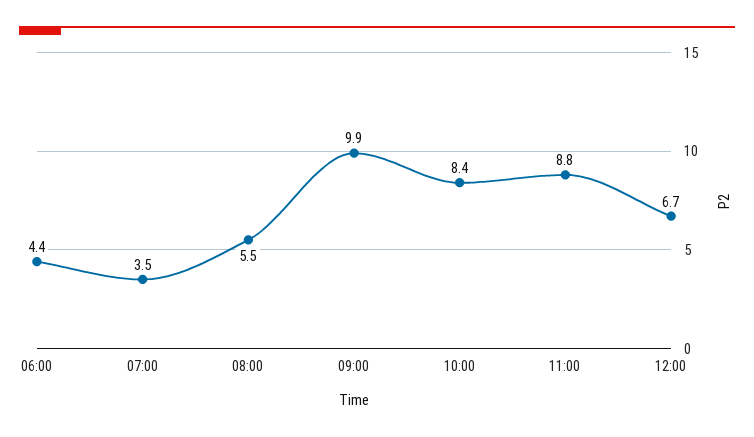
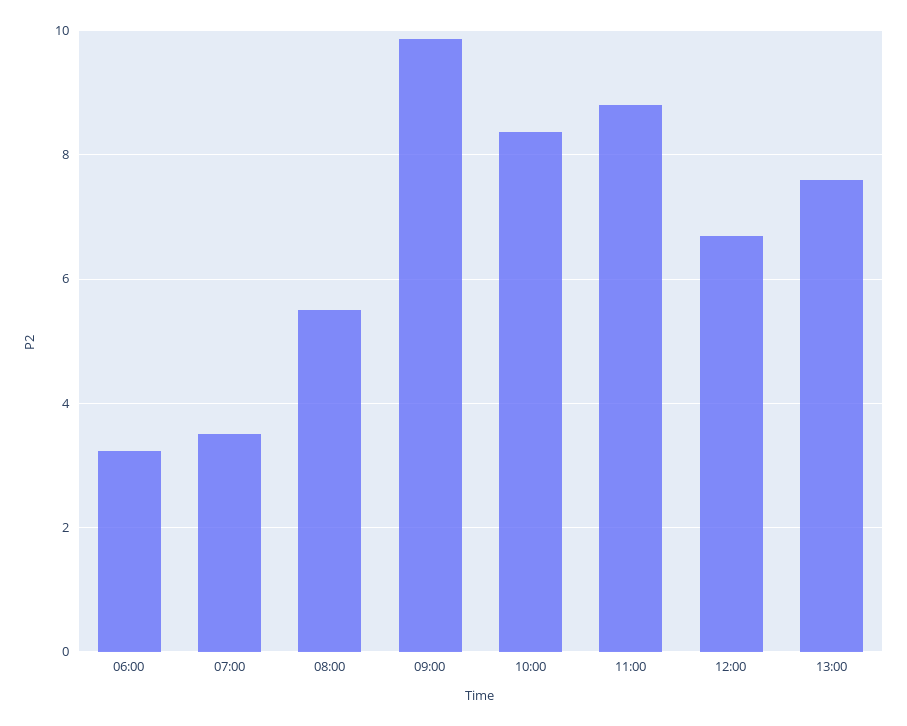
06:00: 4.4 -> 3.2
13:00: none -> 7.6

